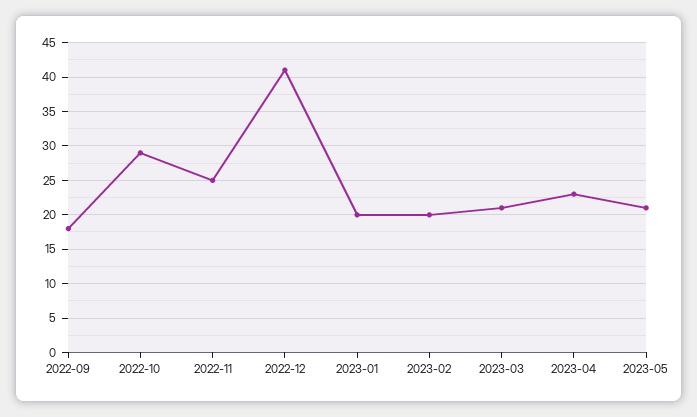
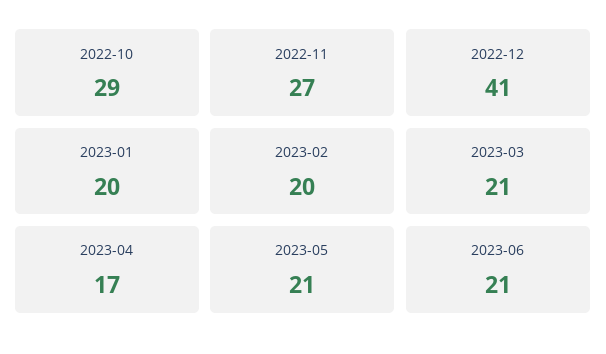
2022-09: 18 -> none
2022-11: 25 -> 27
2023-04: 23 -> 17
2023-06: none -> 21

